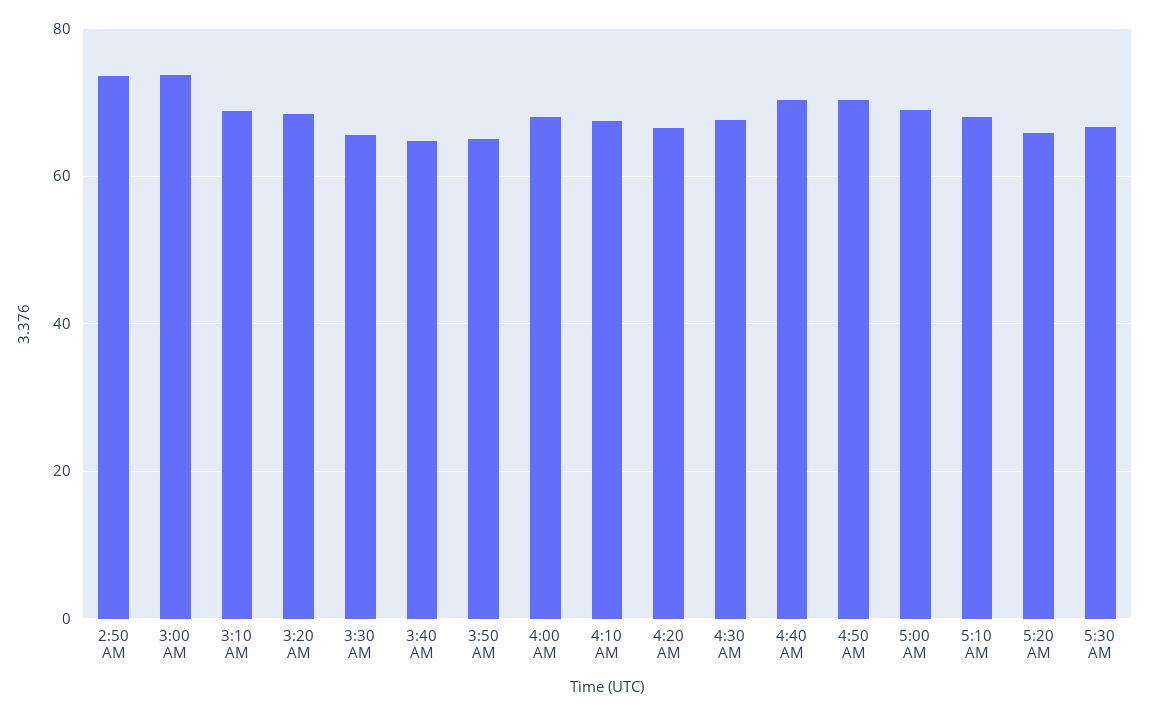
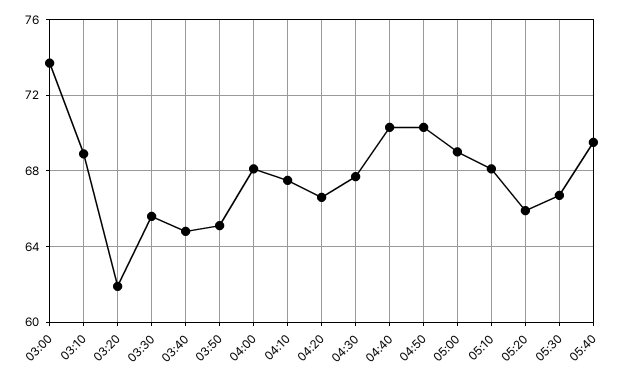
2:50 AM: 74 -> none
3:20 AM: 68 -> 62
05:40: none -> 69.5

